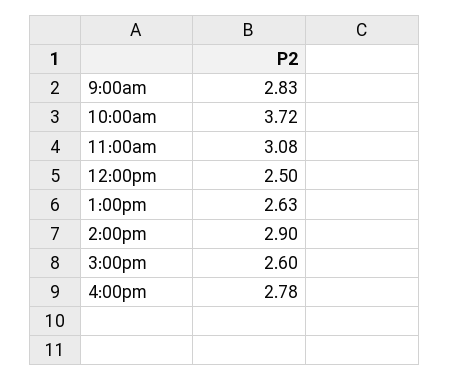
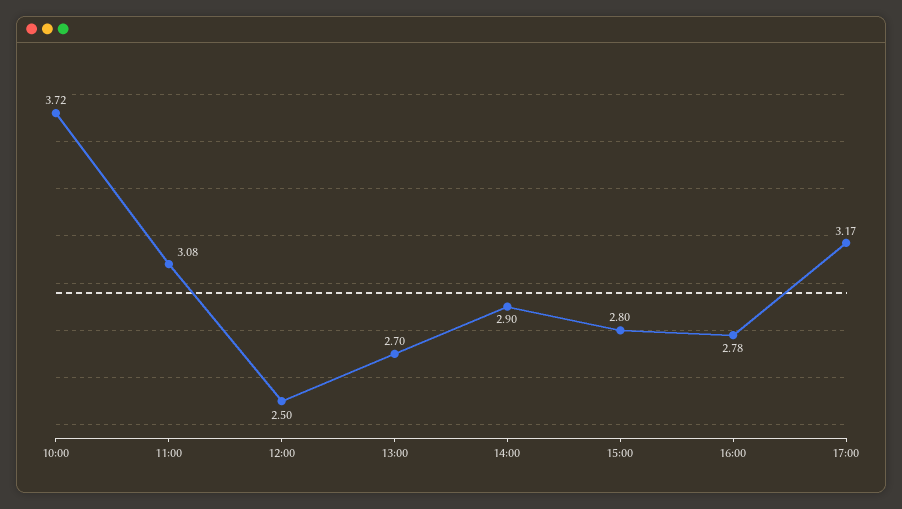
9:00am: 2.83 -> none
1:00pm: 2.63 -> 2.7
3:00pm: 2.6 -> 2.8
17:00: none -> 3.17

